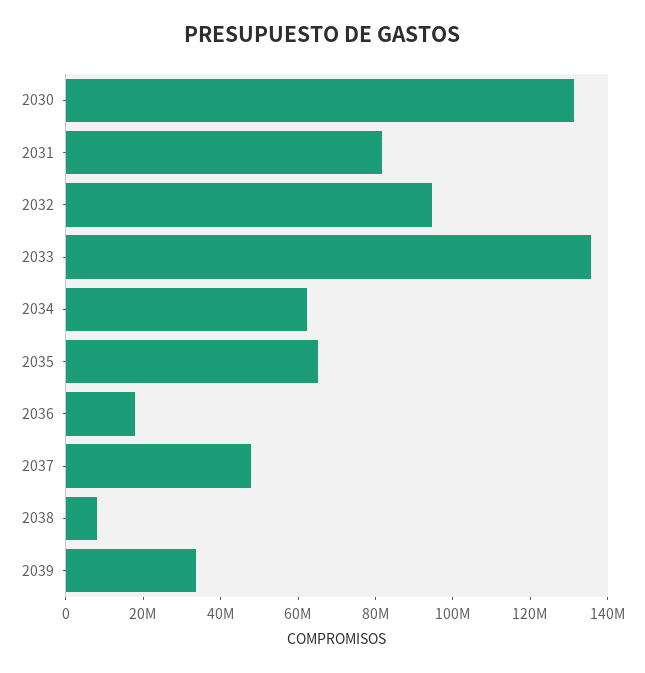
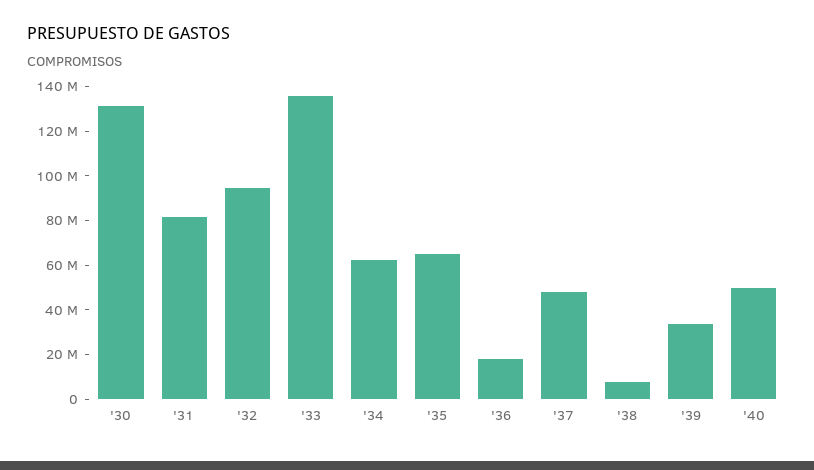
'40: none -> 50000000

